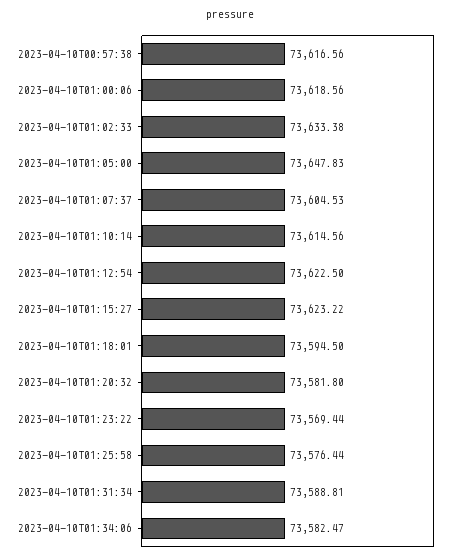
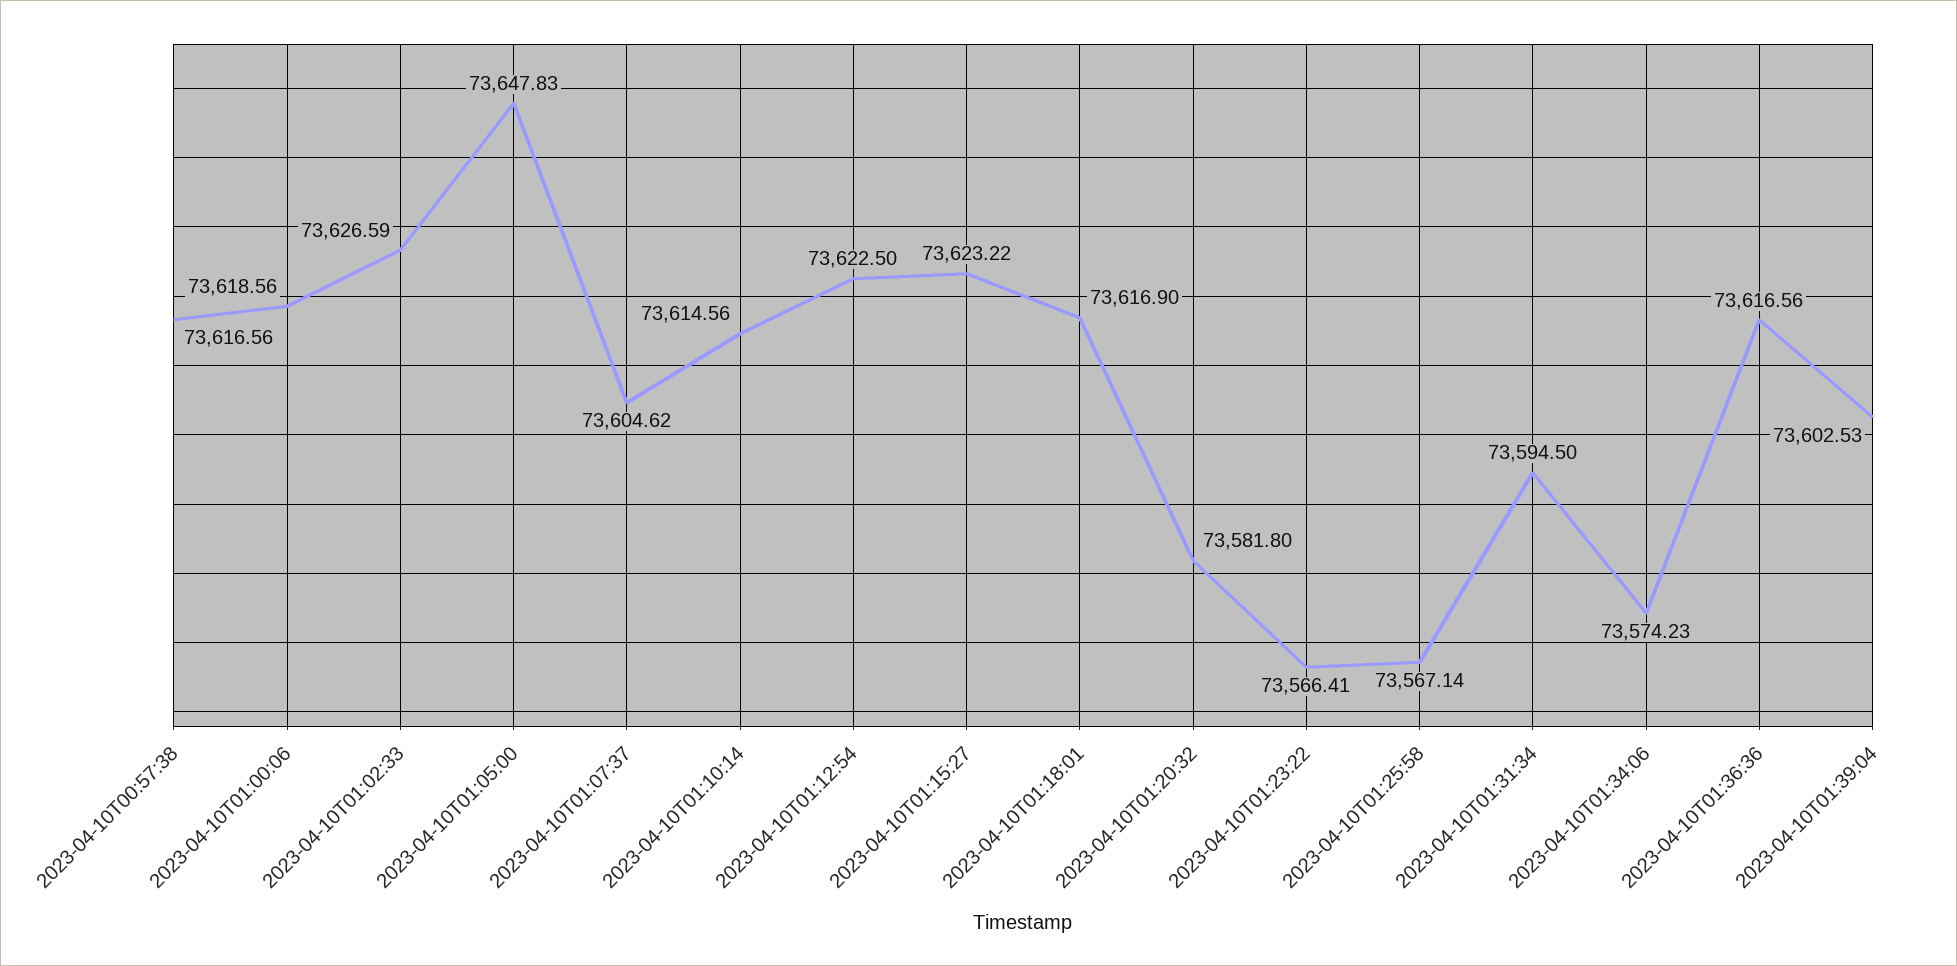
2023-04-10T01:02:33: 73633.38 -> 73626.59
2023-04-10T01:07:37: 73604.53 -> 73604.62
2023-04-10T01:18:01: 73594.5 -> 73616.9
2023-04-10T01:23:22: 73569.44 -> 73566.41
2023-04-10T01:25:58: 73576.44 -> 73567.14
2023-04-10T01:31:34: 73588.81 -> 73594.5
2023-04-10T01:34:06: 73582.47 -> 73574.23
2023-04-10T01:36:36: none -> 73616.56
2023-04-10T01:39:04: none -> 73602.53

